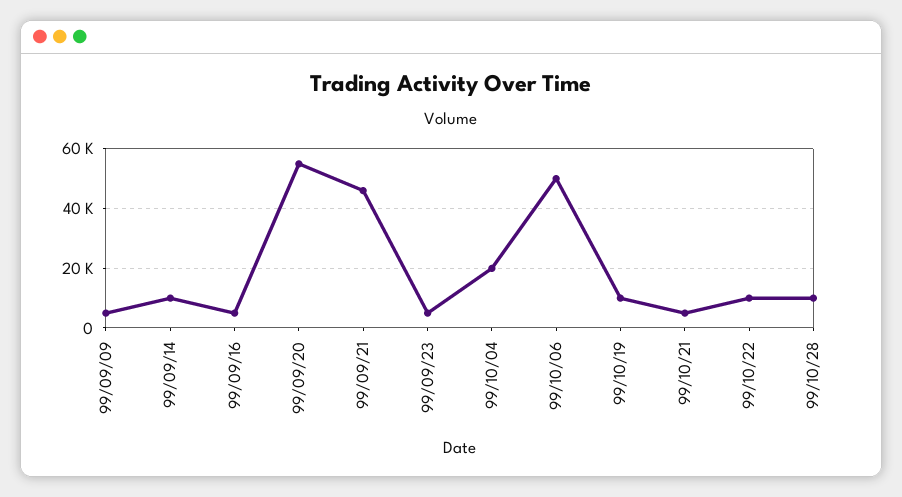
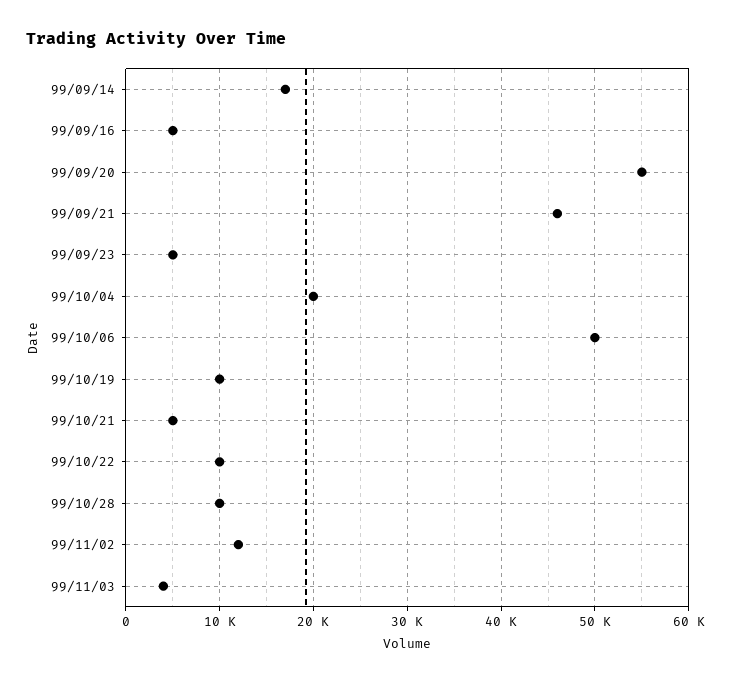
99/09/09: 5000 -> none
99/09/14: 10000 -> 17000
99/11/02: none -> 12000
99/11/03: none -> 4000

